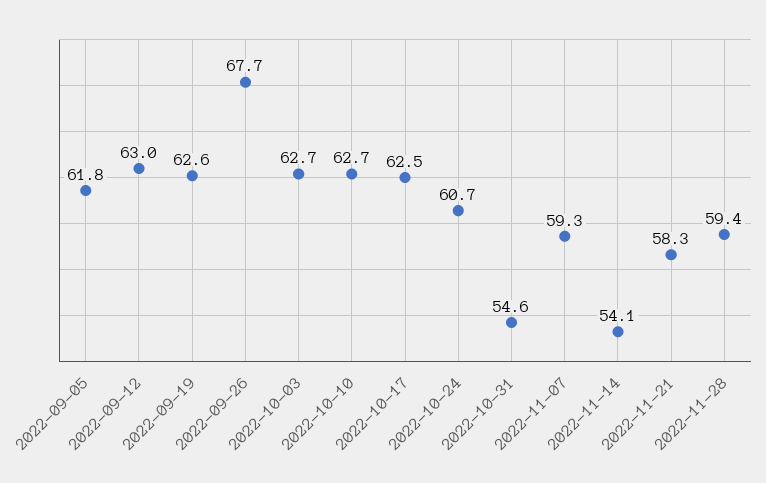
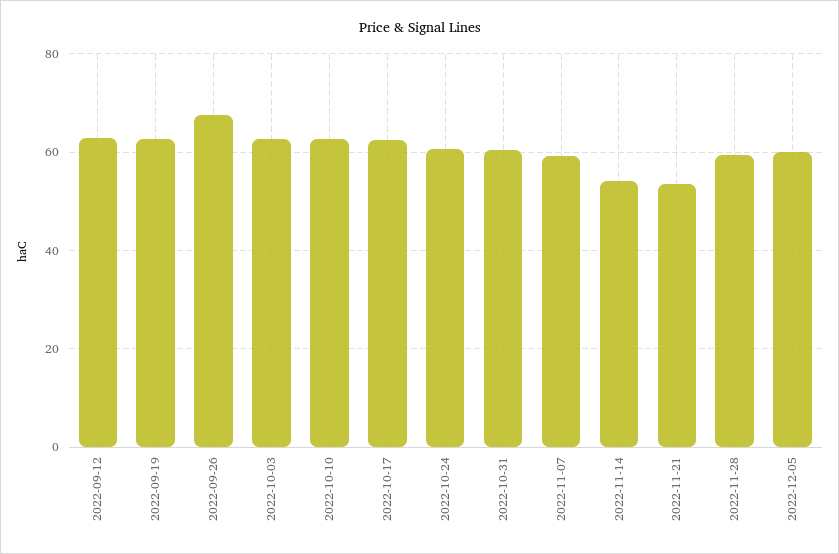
2022-09-05: 61.8 -> none
2022-10-31: 54.6 -> 60
2022-11-21: 58.3 -> 54
2022-12-05: none -> 60

